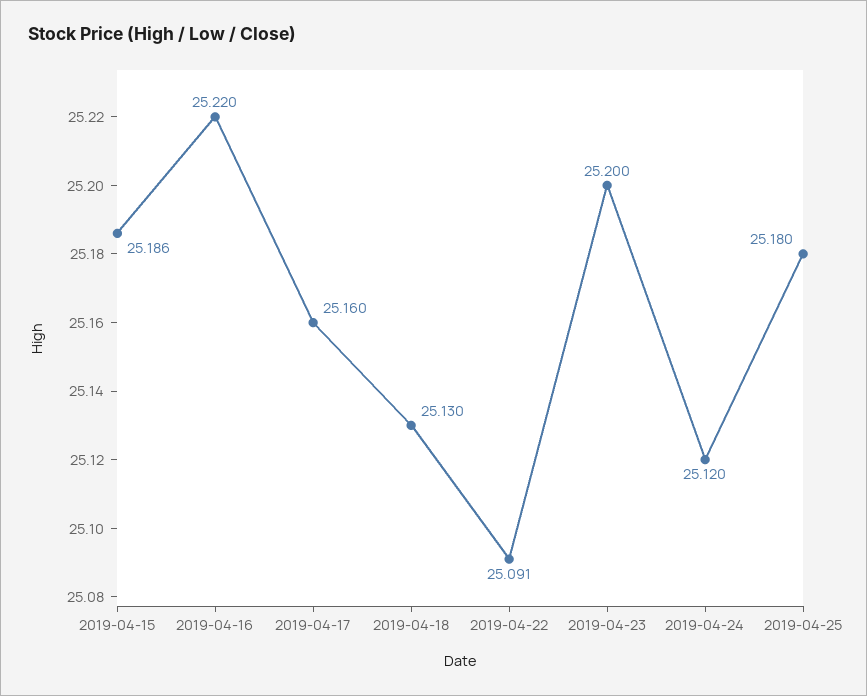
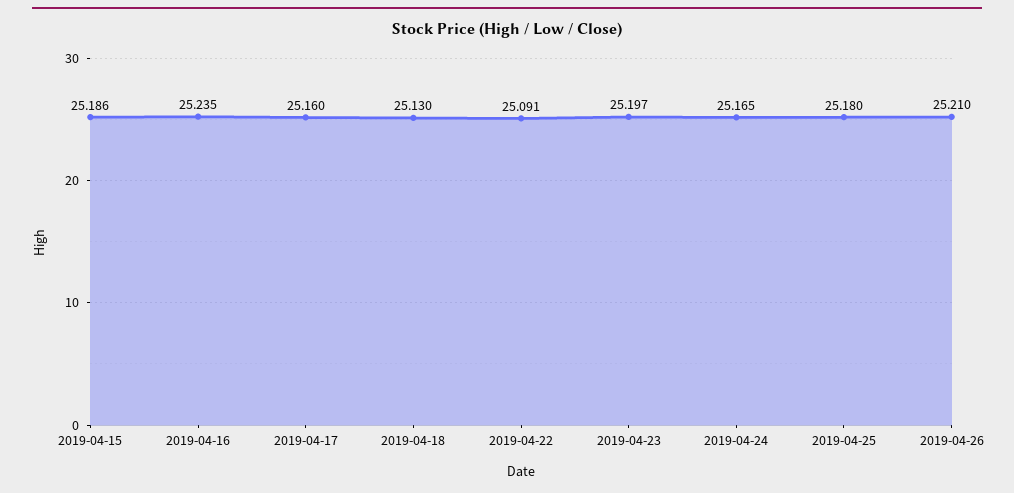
2019-04-16: 25.22 -> 25.235
2019-04-23: 25.2 -> 25.197
2019-04-24: 25.12 -> 25.165
2019-04-26: none -> 25.21

